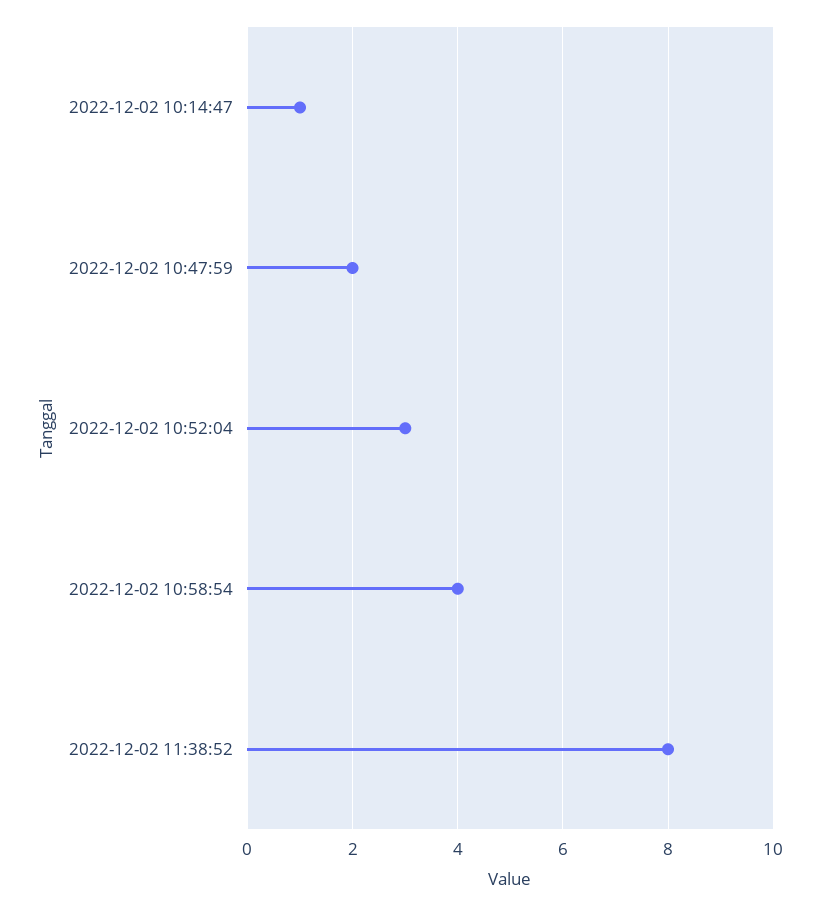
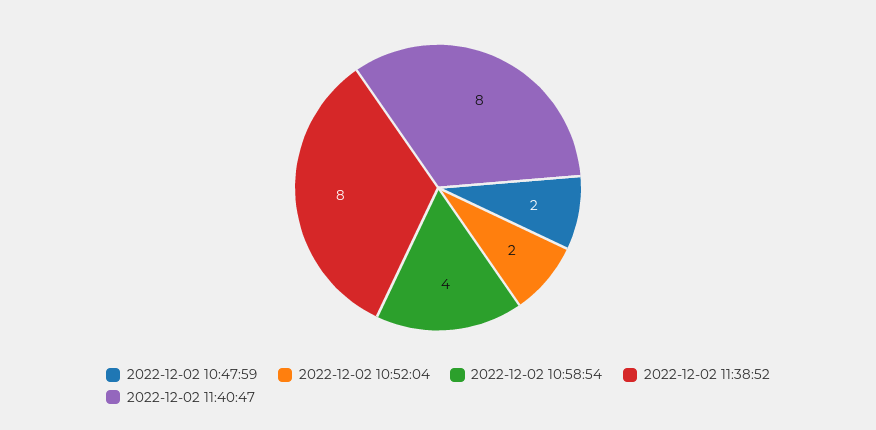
2022-12-02 10:14:47: 1 -> none
2022-12-02 10:52:04: 3 -> 2
2022-12-02 11:40:47: none -> 8

